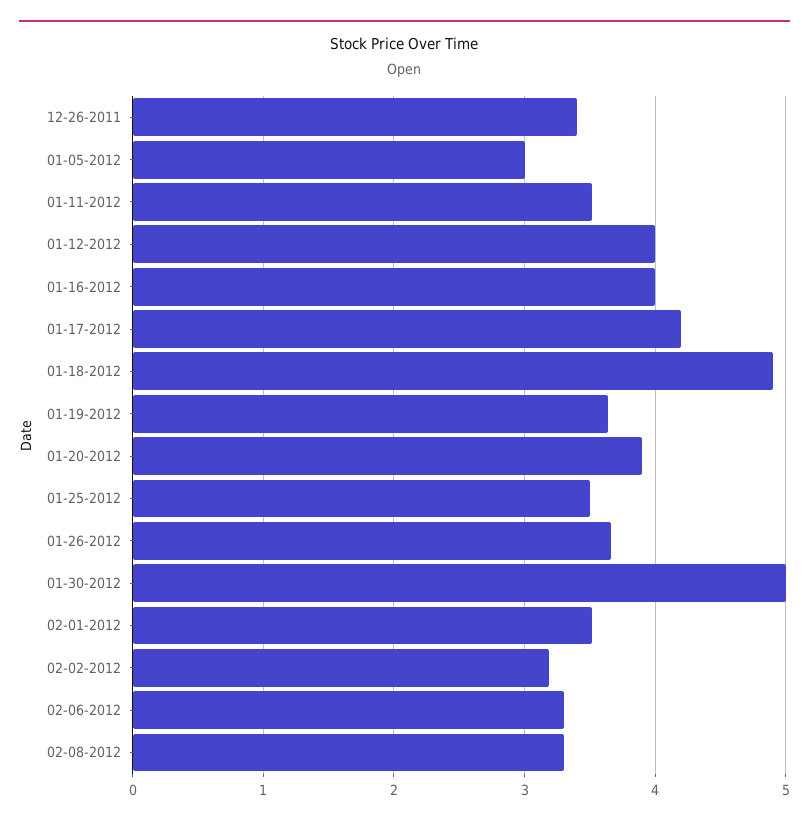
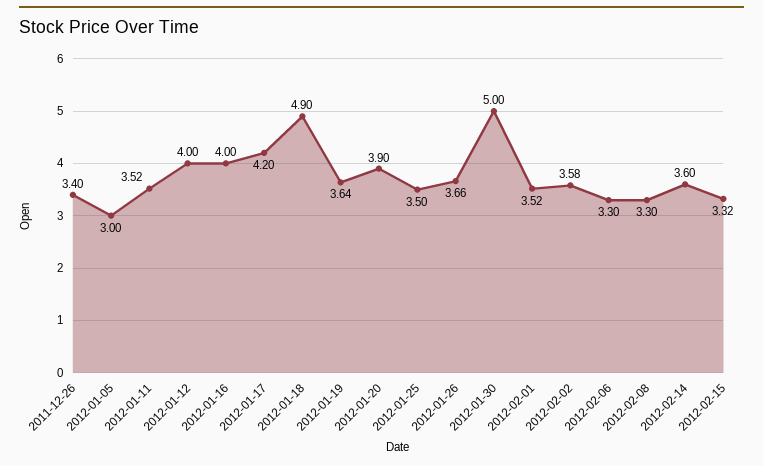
02-02-2012: 3.2 -> 3.58
2012-02-14: none -> 3.6
2012-02-15: none -> 3.32

